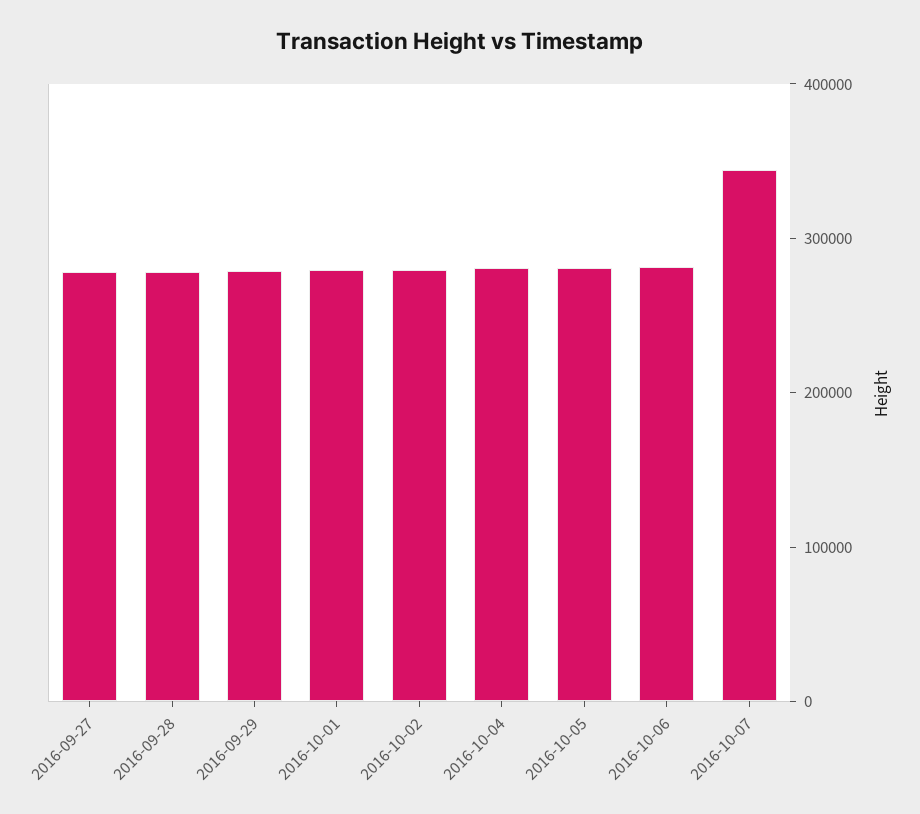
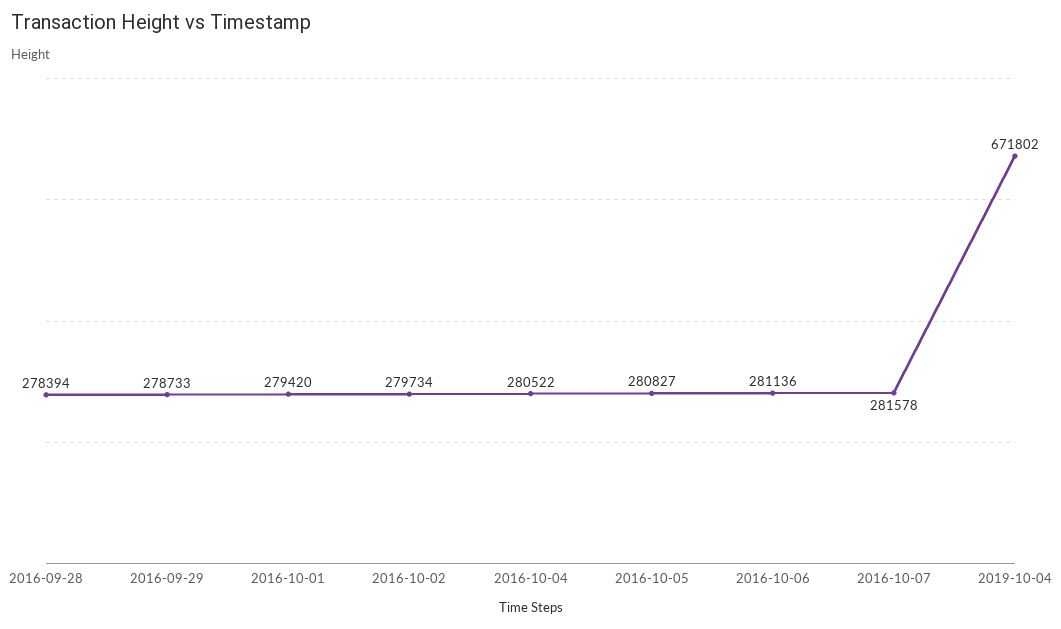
2016-09-27: 280000 -> none
2016-10-07: 340000 -> 281578
2019-10-04: none -> 671802

